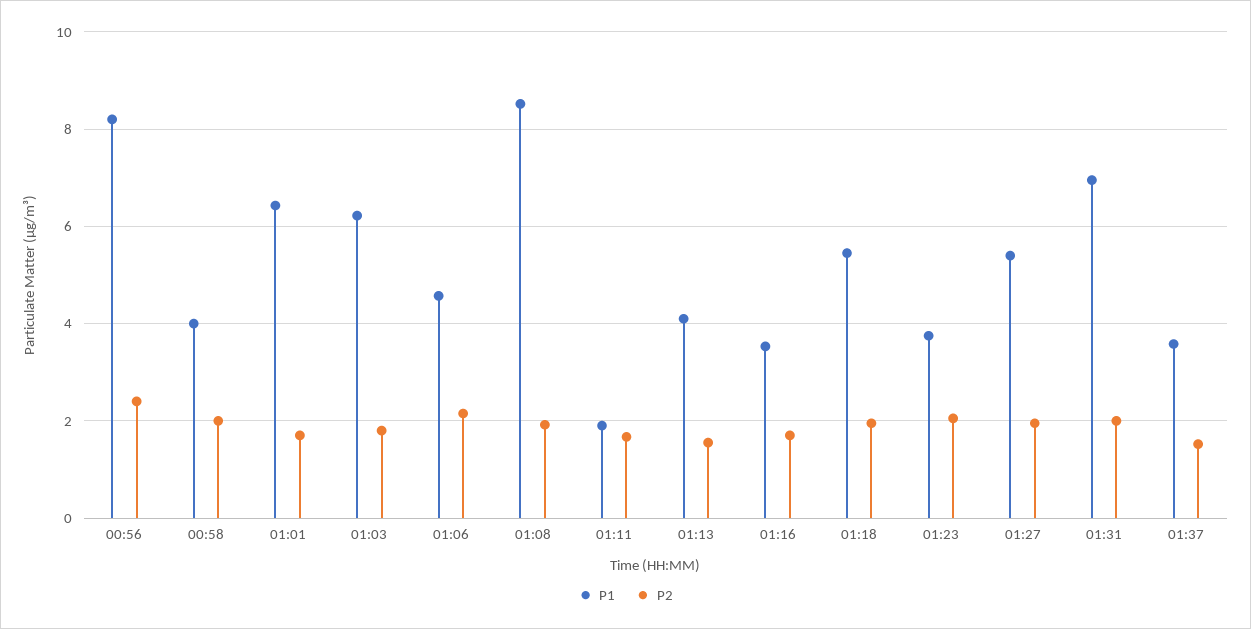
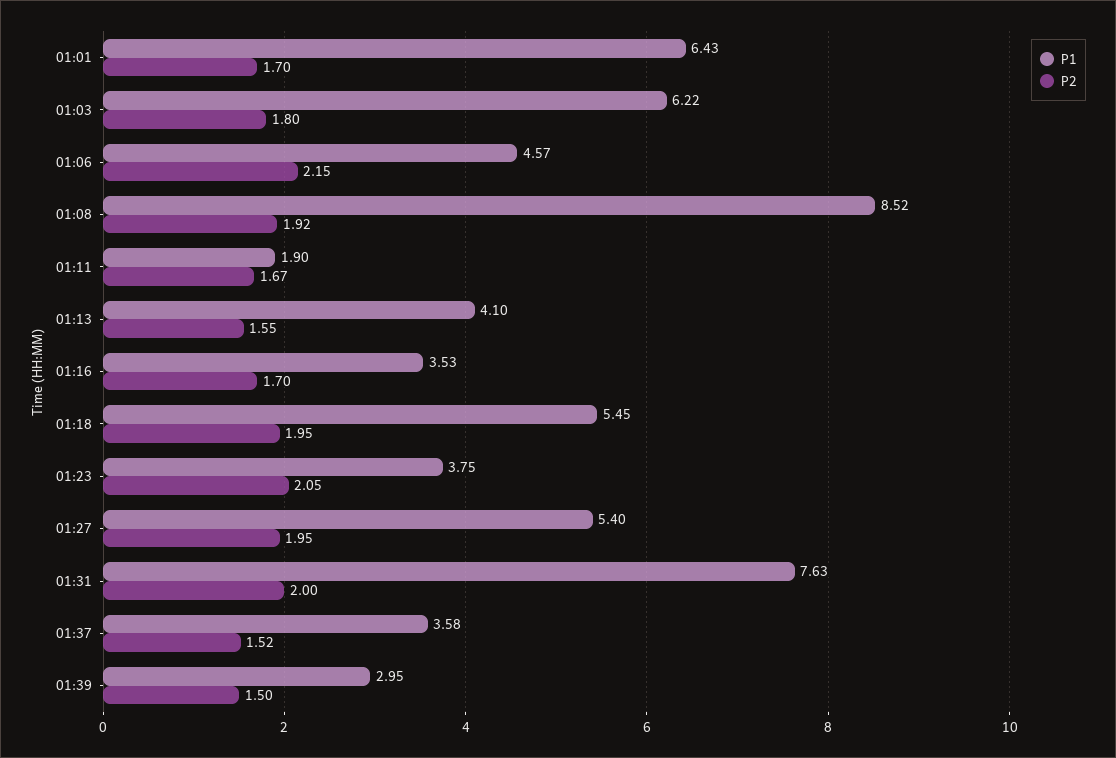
P1, 00:56: 8.2 -> none
P2, 00:56: 2.4 -> none
P1, 00:58: 4 -> none
P2, 00:58: 2 -> none
P1, 01:31: 7 -> 7.63
P1, 01:39: none -> 2.95
P2, 01:39: none -> 1.5

